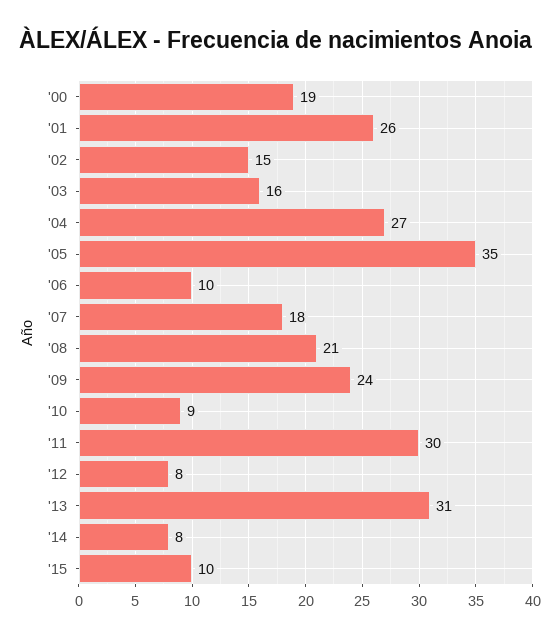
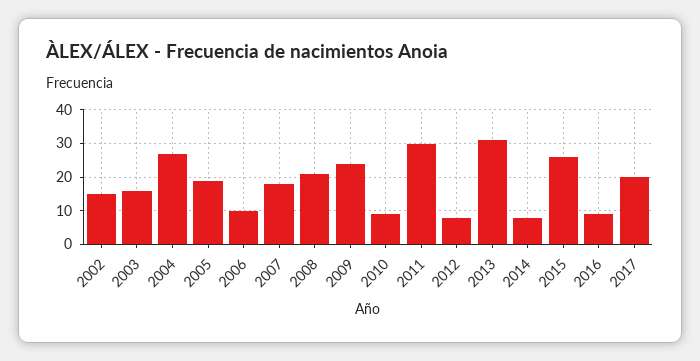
'00: 19 -> none
'01: 26 -> none
'05: 35 -> 20
'15: 10 -> 25
2016: none -> 10
2017: none -> 20

